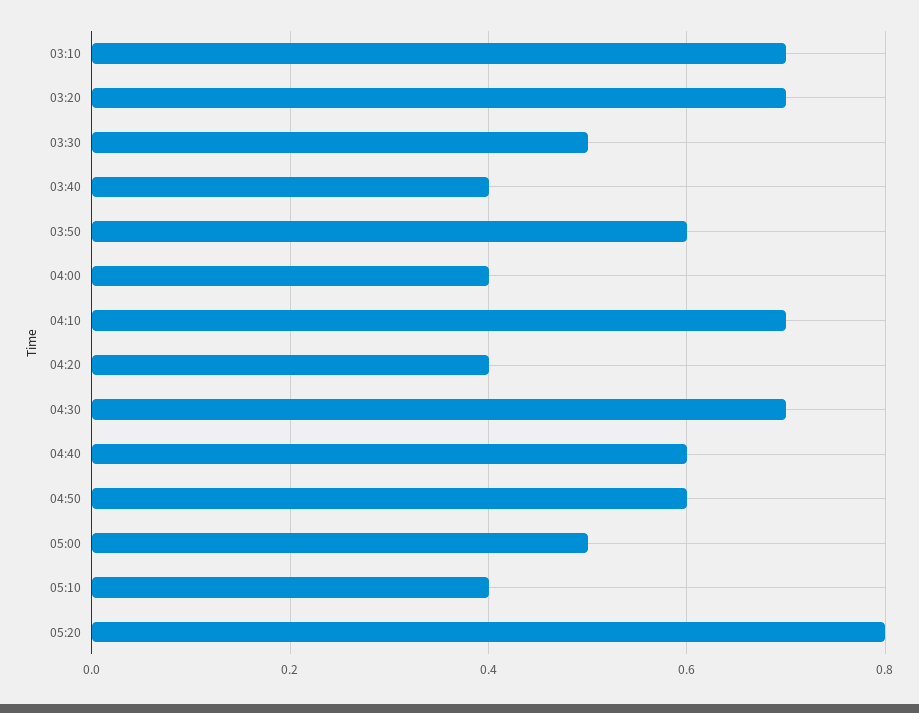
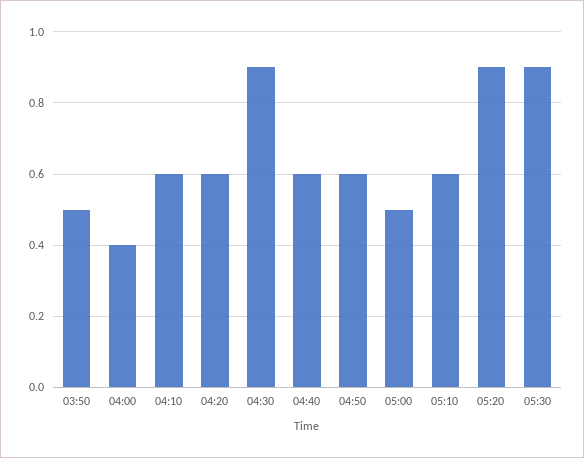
03:10: 0.7 -> none
03:20: 0.7 -> none
03:30: 0.5 -> none
03:40: 0.4 -> none
03:50: 0.6 -> 0.5
04:10: 0.7 -> 0.6
04:20: 0.4 -> 0.6
04:30: 0.7 -> 0.9
05:10: 0.4 -> 0.6
05:20: 0.8 -> 0.9
05:30: none -> 0.9

